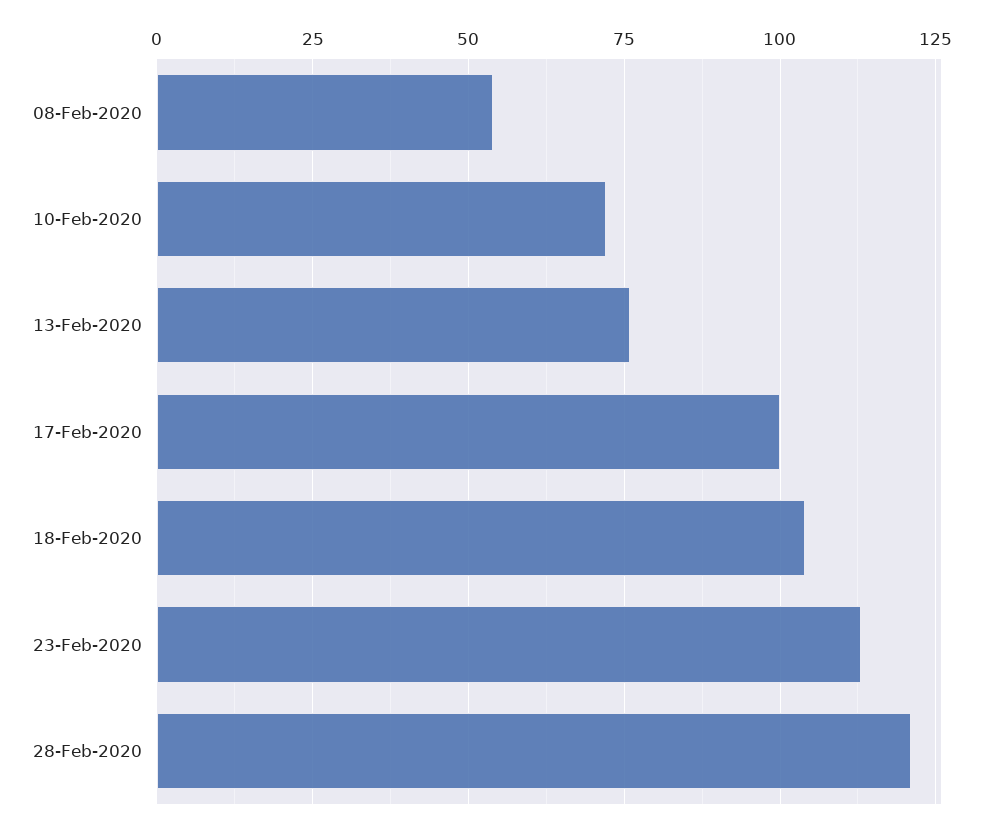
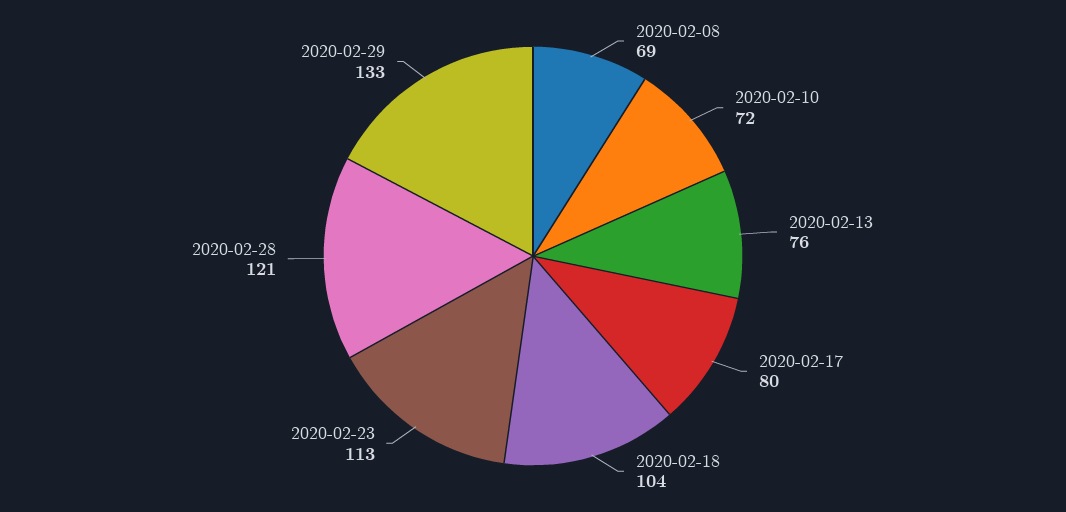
08-Feb-2020: 55 -> 69
17-Feb-2020: 100 -> 80
2020-02-29: none -> 133

